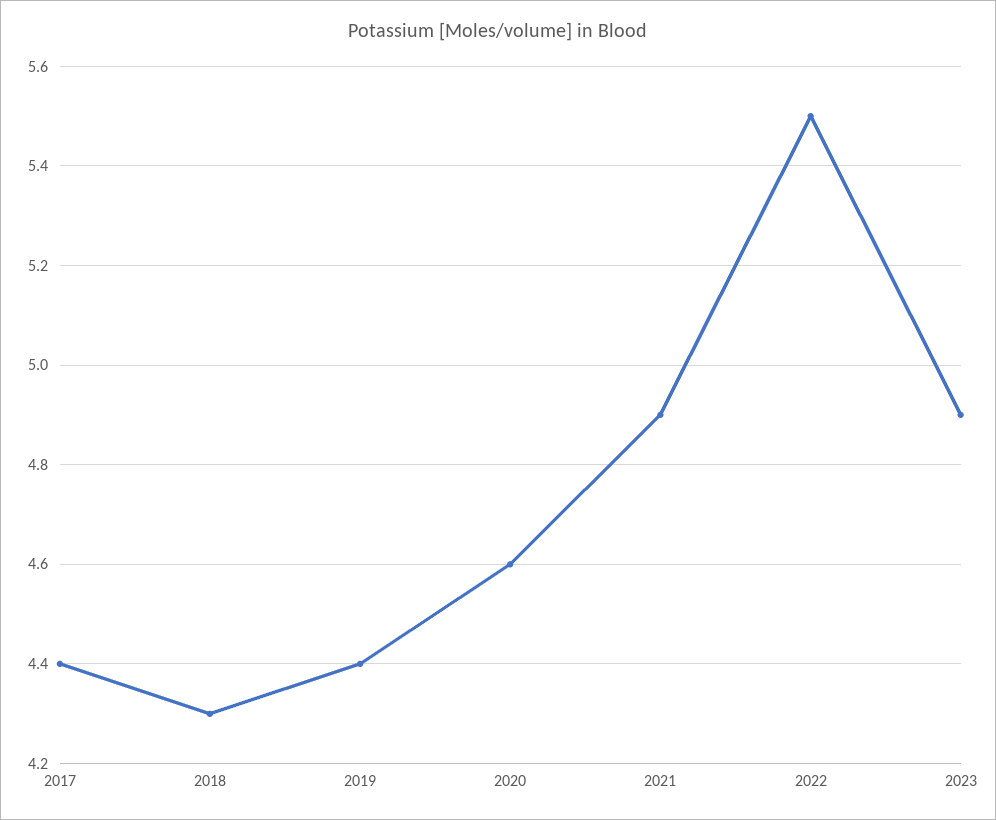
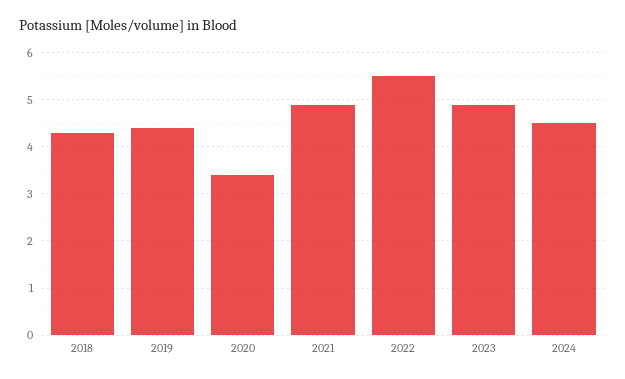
2017: 4.4 -> none
2020: 4.6 -> 3.5
2024: none -> 4.5

